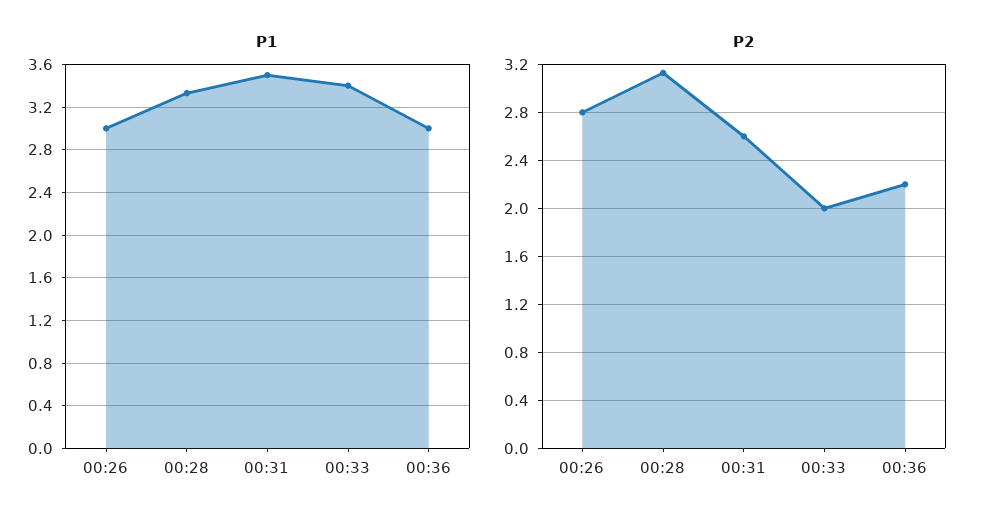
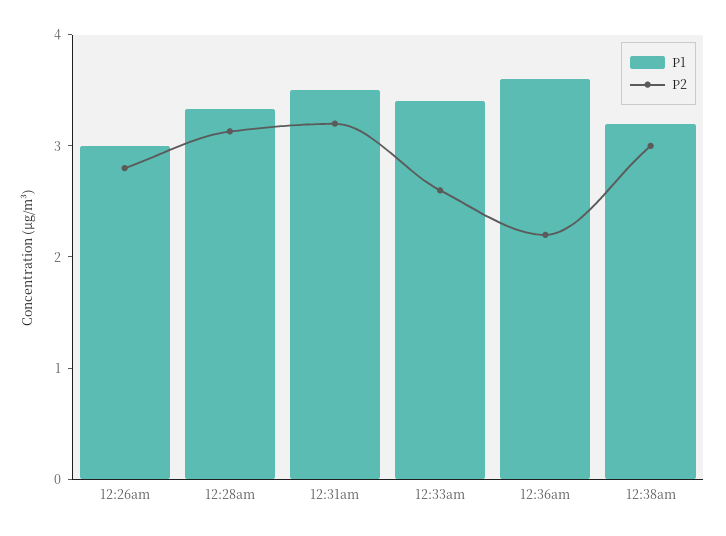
P1, 00:36: 3 -> 3.6
P2, 00:31: 2.6 -> 3.2
P2, 00:33: 2 -> 2.6
P1, 12:38am: none -> 3.2
P2, 12:38am: none -> 3

